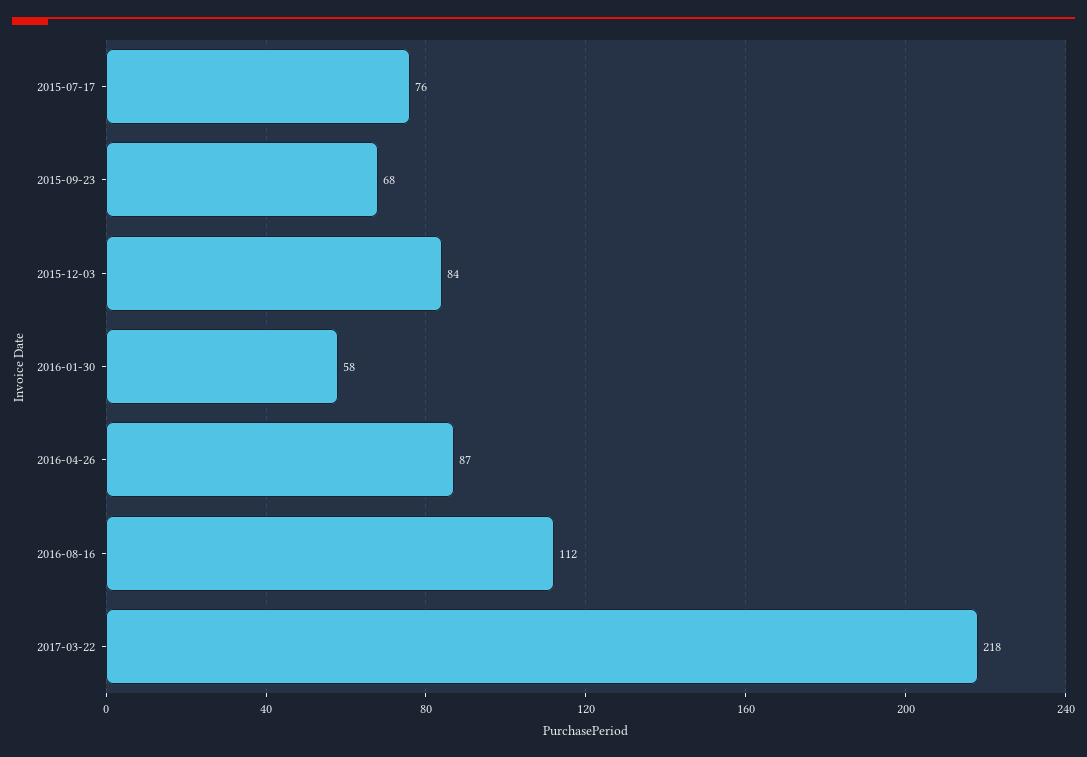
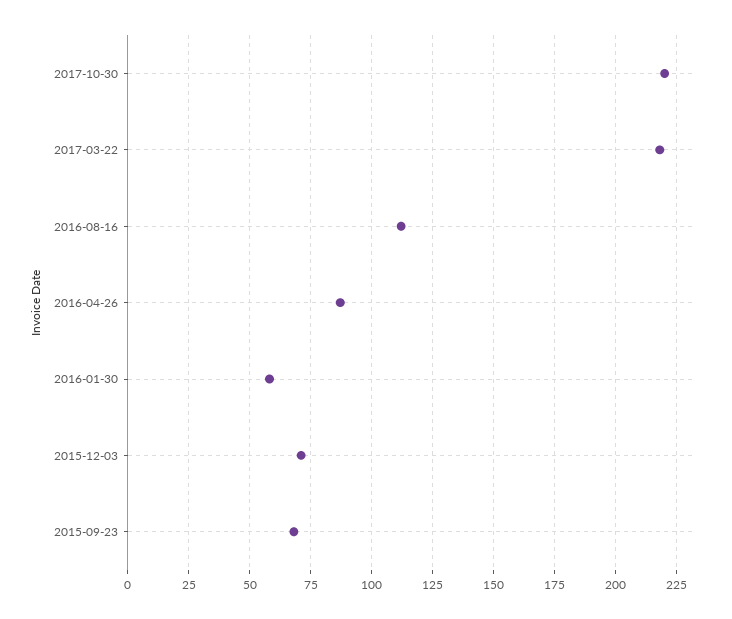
2015-07-17: 76 -> none
2015-12-03: 84 -> 70
2017-10-30: none -> 220

